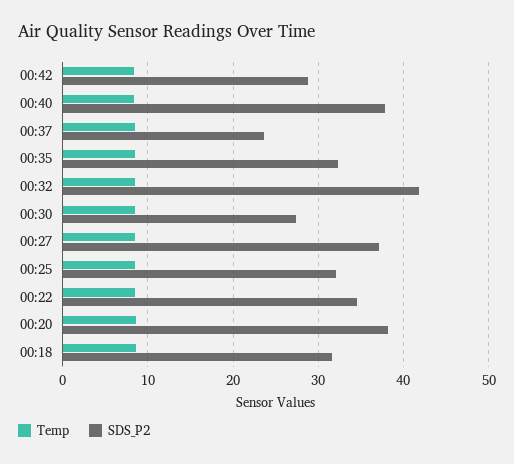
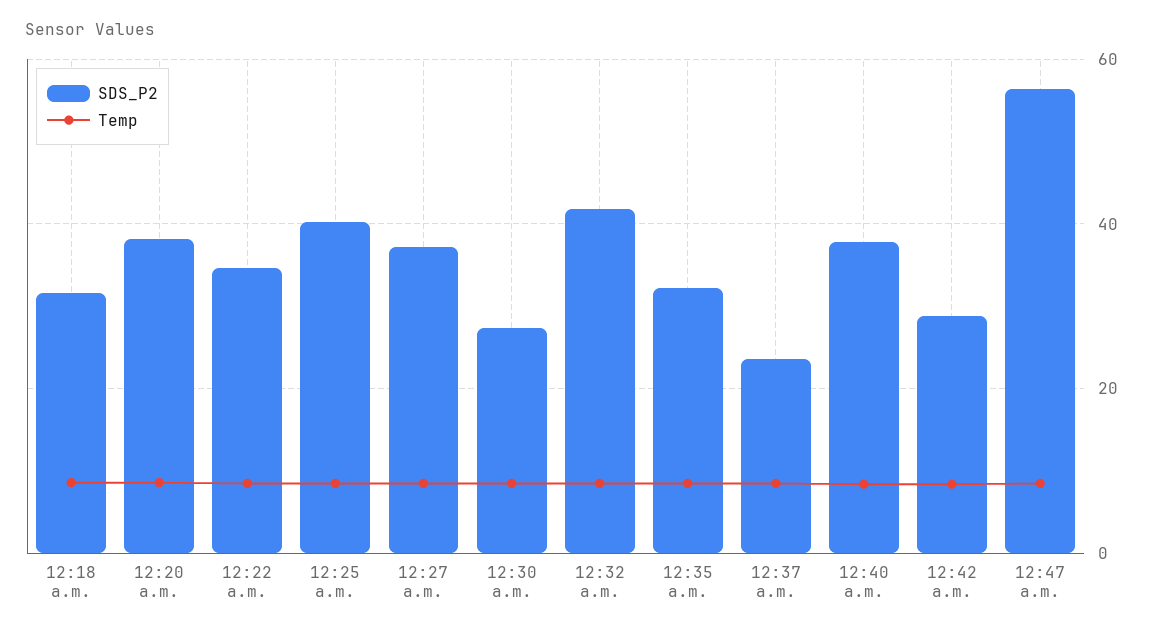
SDS_P2, 00:25: 32 -> 40
SDS_P2, 12:47 a.m.: none -> 56
Temp, 12:47 a.m.: none -> 8

